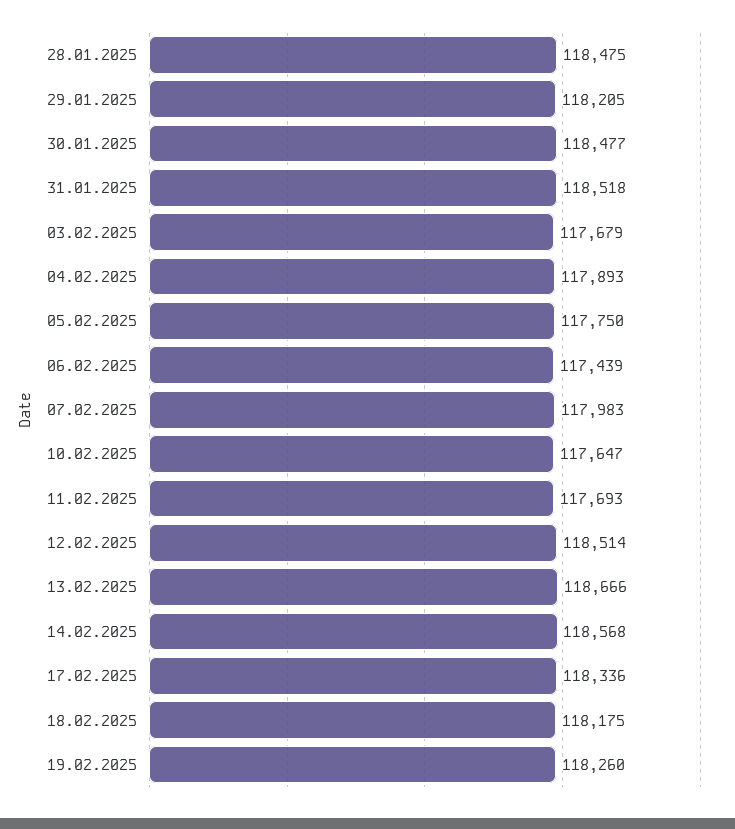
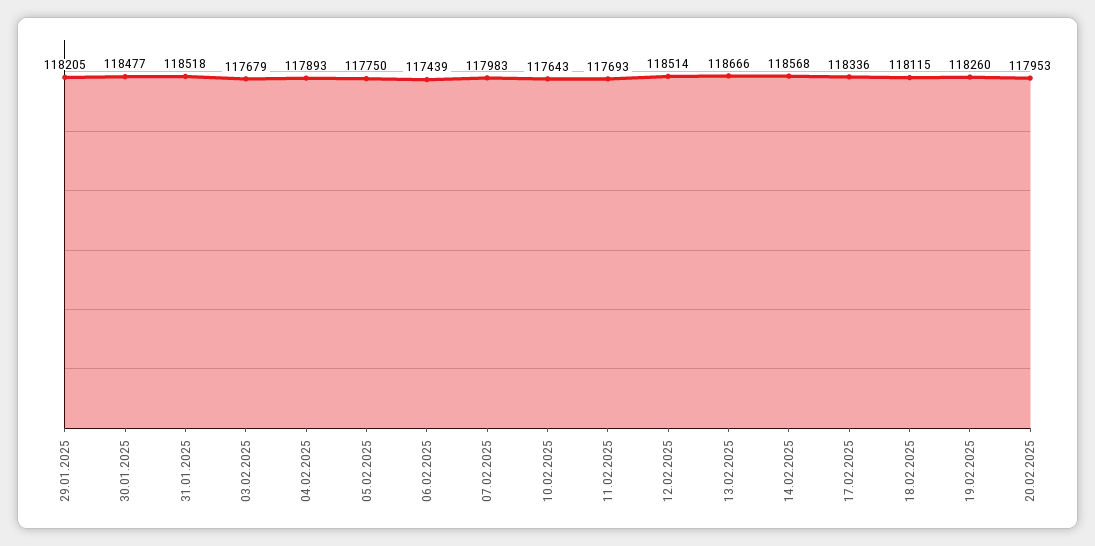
28.01.2025: 118475 -> none
10.02.2025: 117647 -> 117643
18.02.2025: 118175 -> 118115
20.02.2025: none -> 117953

